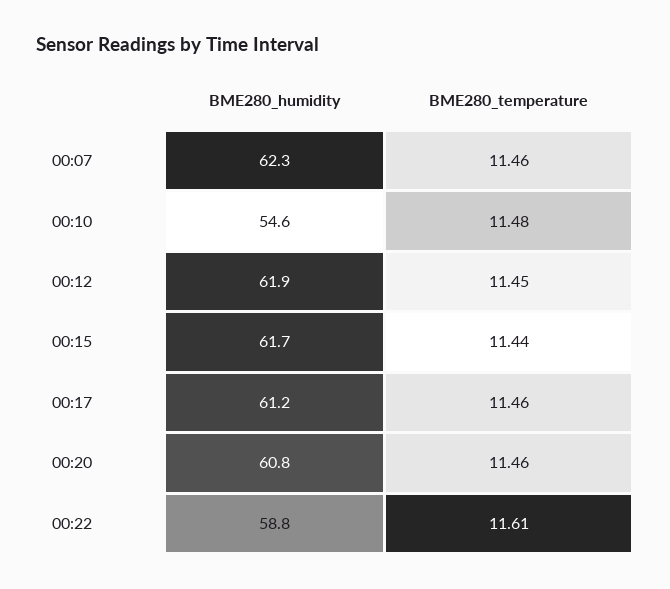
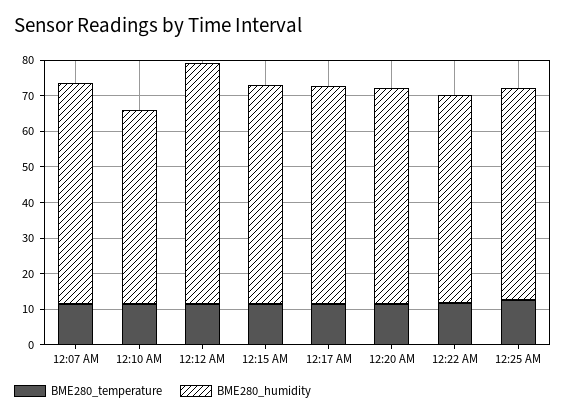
BME280_humidity, 00:12: 61.9 -> 67.5
BME280_temperature, 12:25 AM: none -> 12.5
BME280_humidity, 12:25 AM: none -> 60

